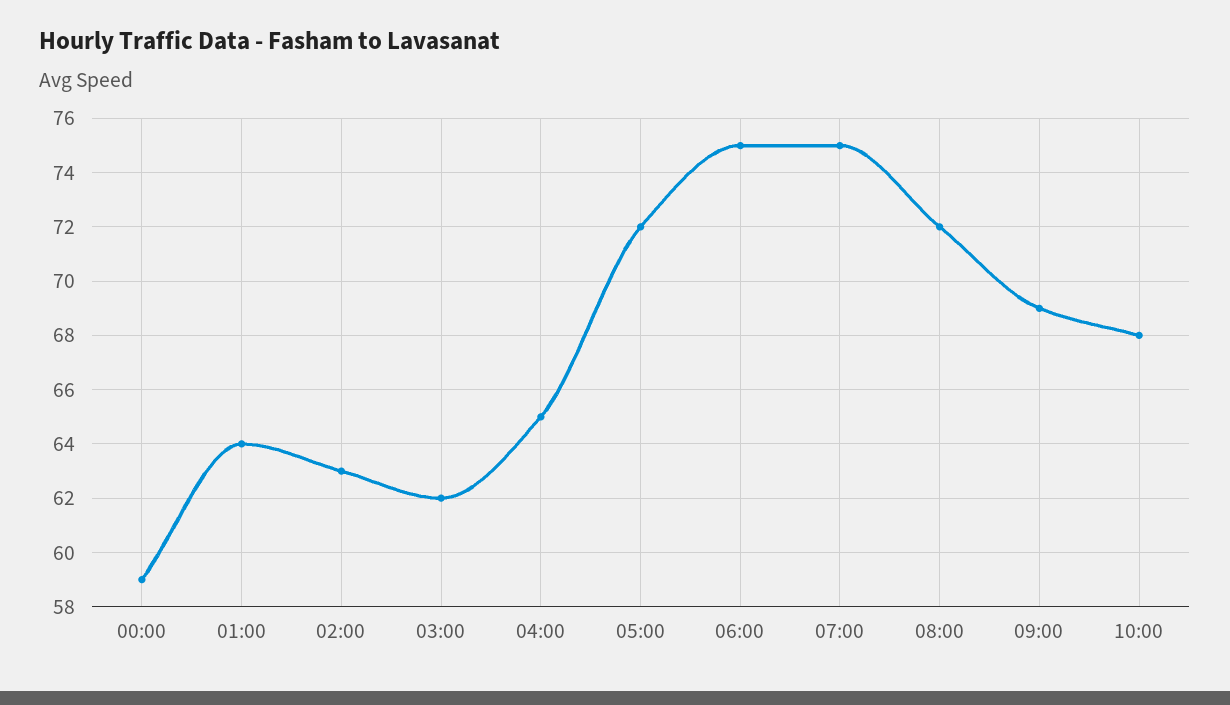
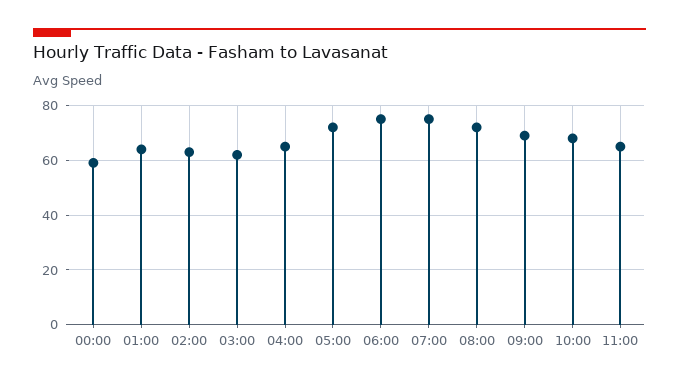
11:00: none -> 65

